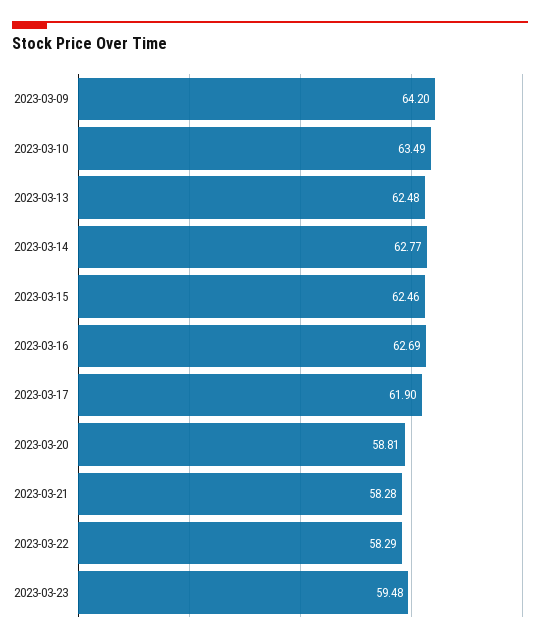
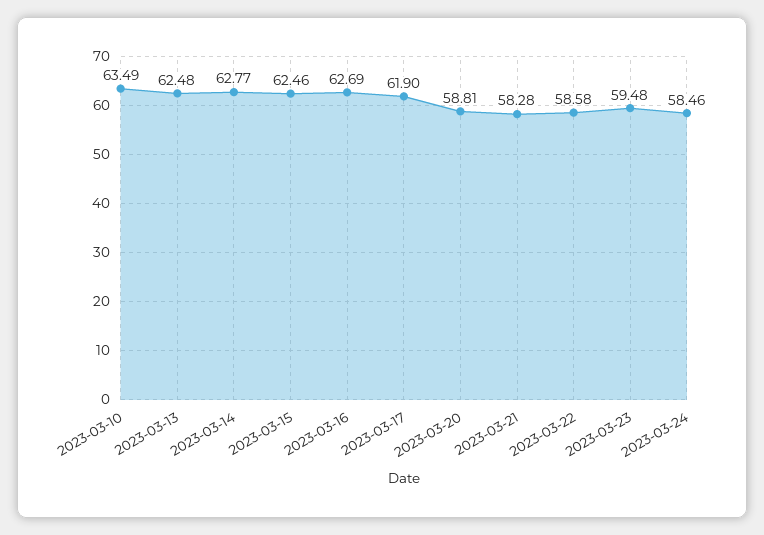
2023-03-09: 64.2 -> none
2023-03-22: 58.29 -> 58.58
2023-03-24: none -> 58.46

